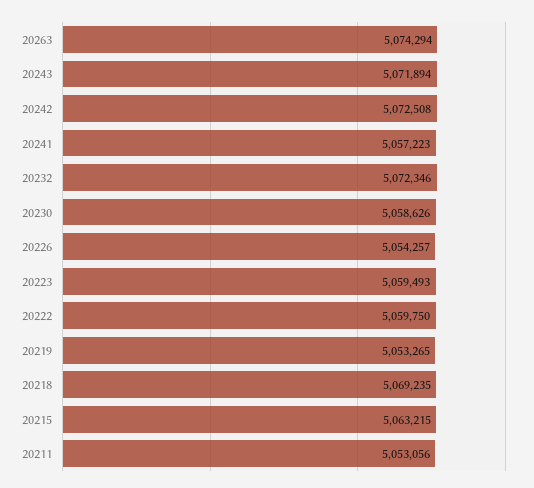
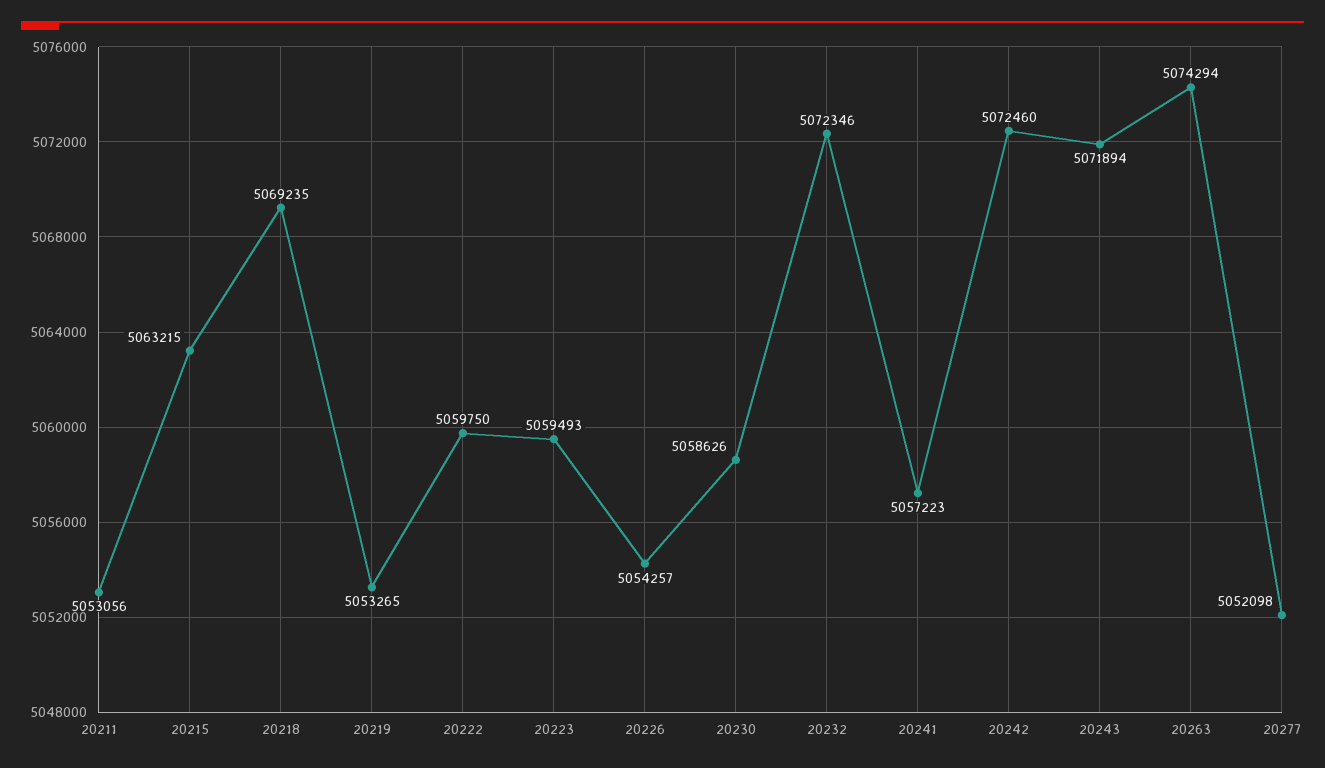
20242: 5072508 -> 5072460
20277: none -> 5052098

